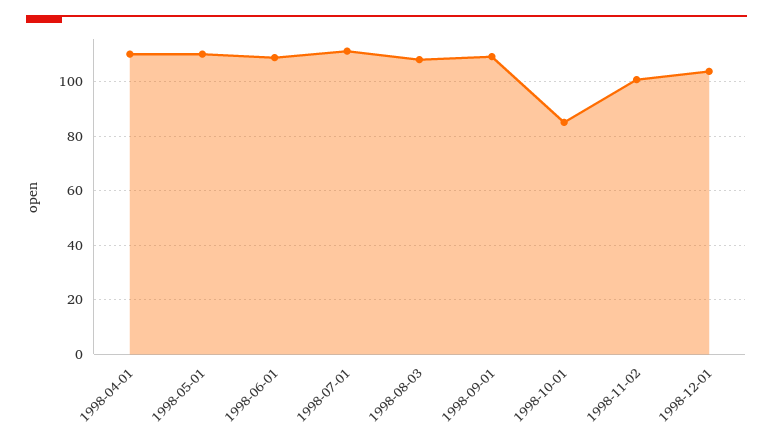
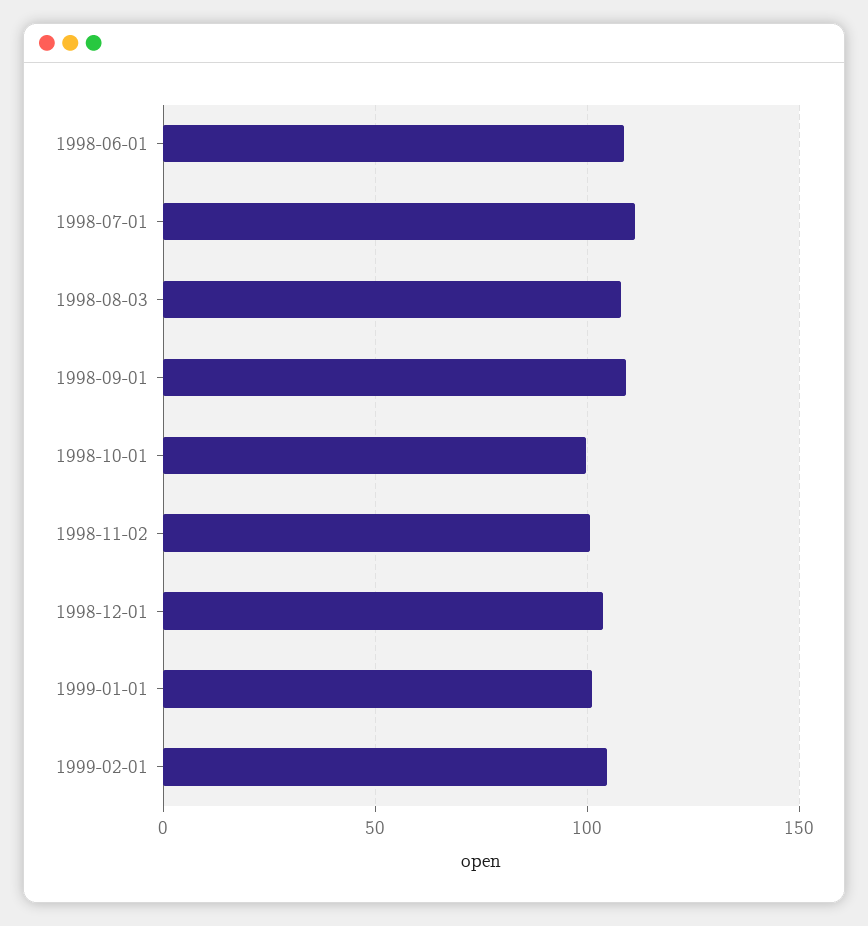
1998-04-01: 110 -> none
1998-05-01: 110 -> none
1998-10-01: 85 -> 100
1999-01-01: none -> 100
1999-02-01: none -> 105

